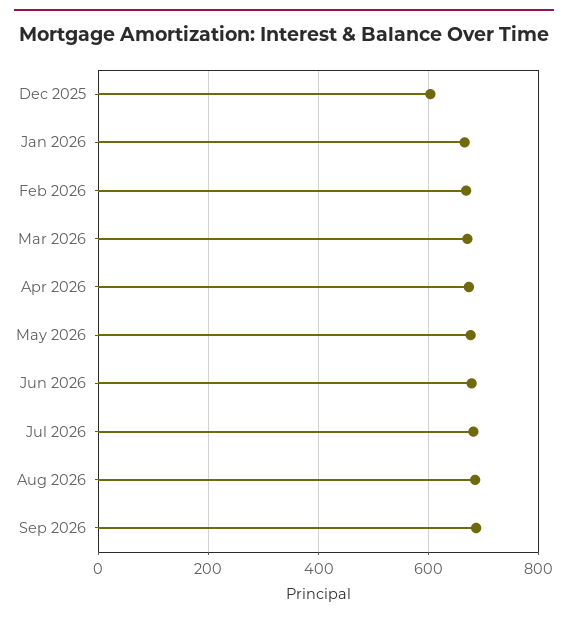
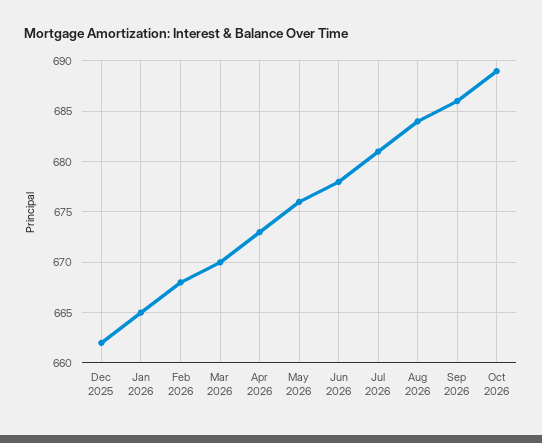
Dec 2025: 600 -> 662
Oct 2026: none -> 689

